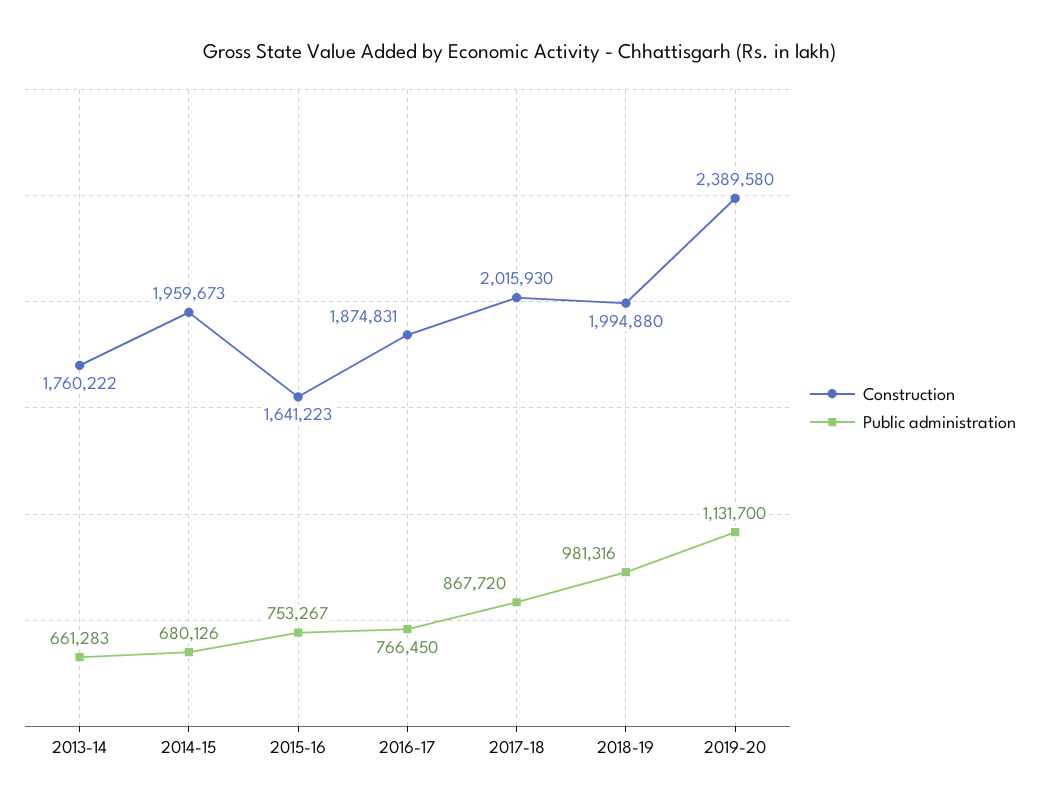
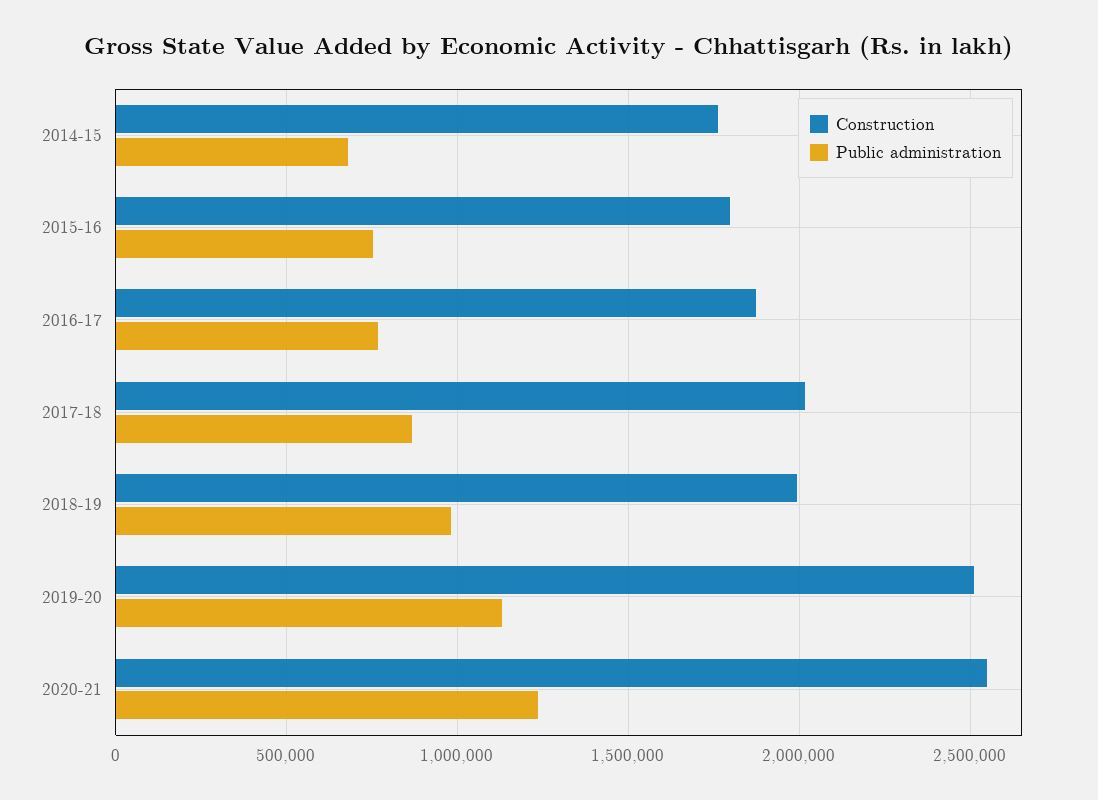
Construction, 2013-14: 1760222 -> none
Public administration, 2013-14: 661283 -> none
Construction, 2014-15: 1959673 -> 1750000
Construction, 2015-16: 1641223 -> 1800000
Construction, 2019-20: 2389580 -> 2500000
Construction, 2020-21: none -> 2550000
Public administration, 2020-21: none -> 1250000

